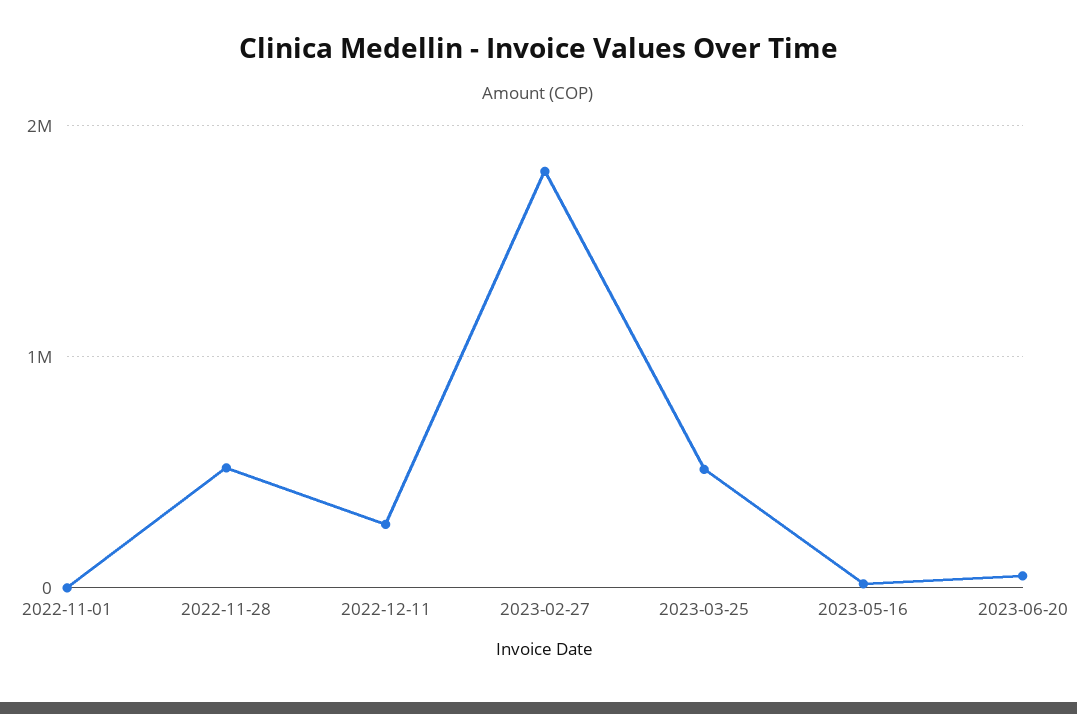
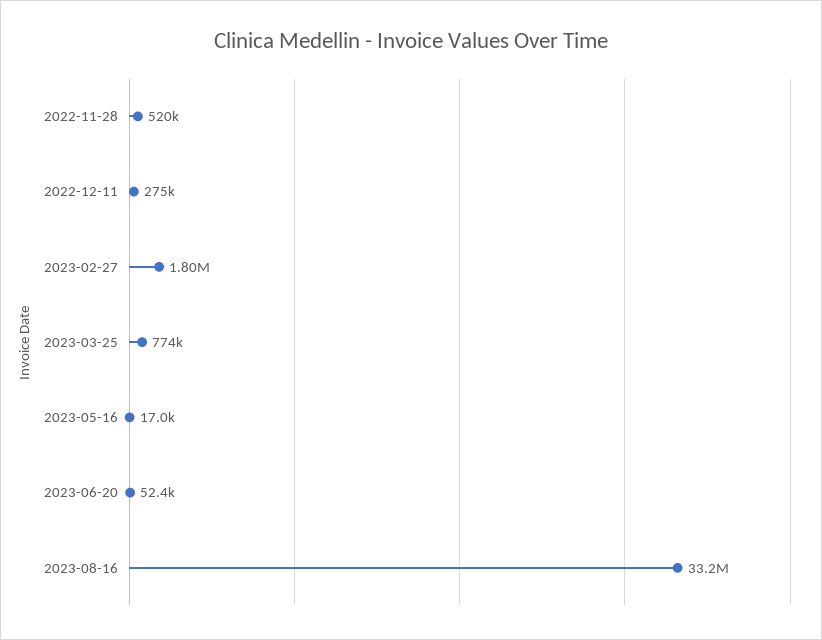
2022-11-01: 0 -> none
2023-03-25: 500000 -> 774000
2023-08-16: none -> 33200000

